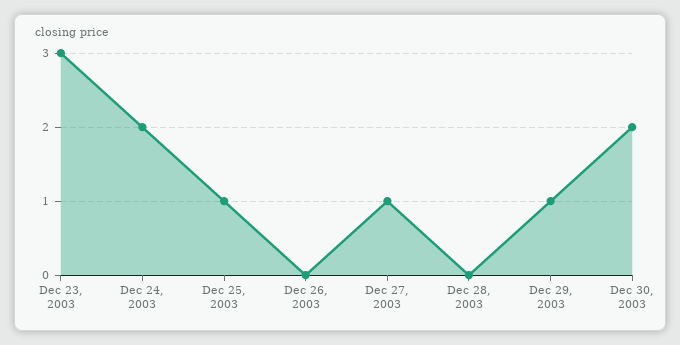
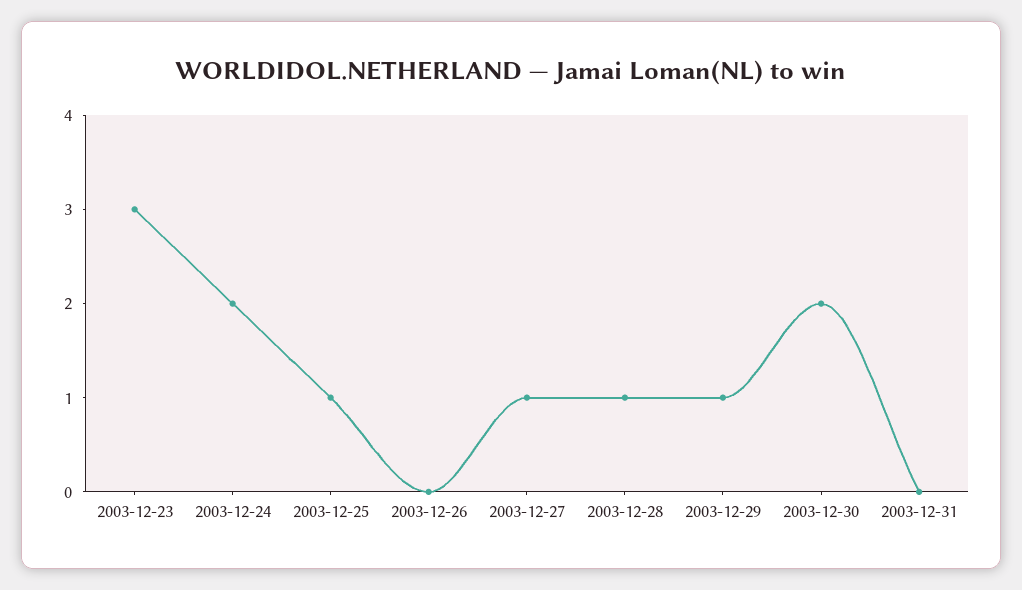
Dec 28, 2003: 0 -> 1
2003-12-31: none -> 0

